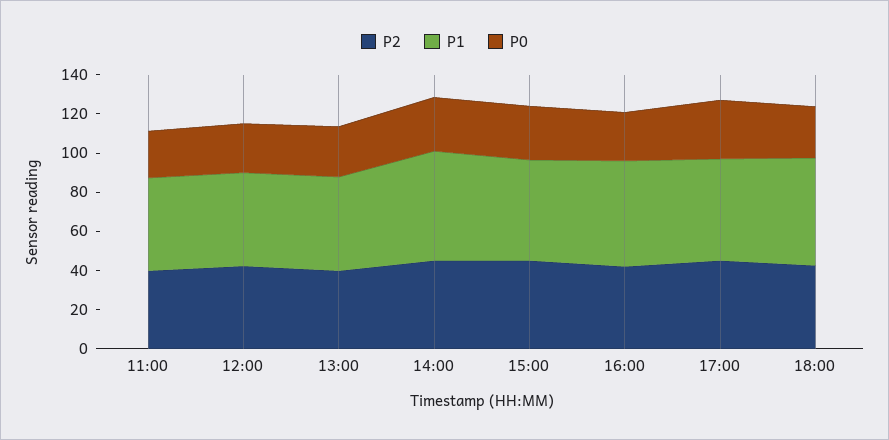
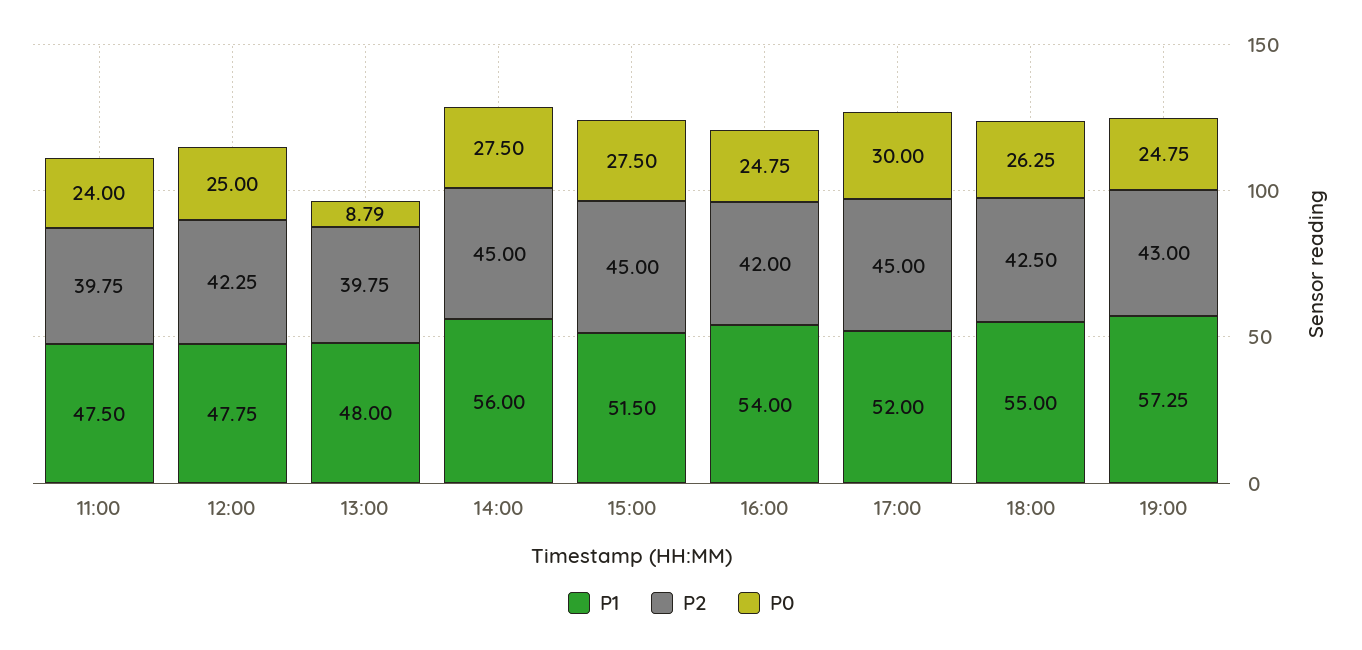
P0, 13:00: 25 -> 8.79
P1, 19:00: none -> 57.25
P2, 19:00: none -> 43
P0, 19:00: none -> 24.75

